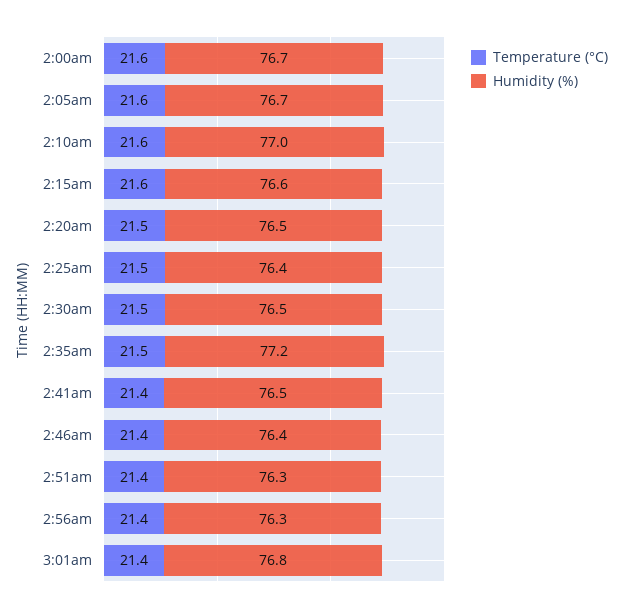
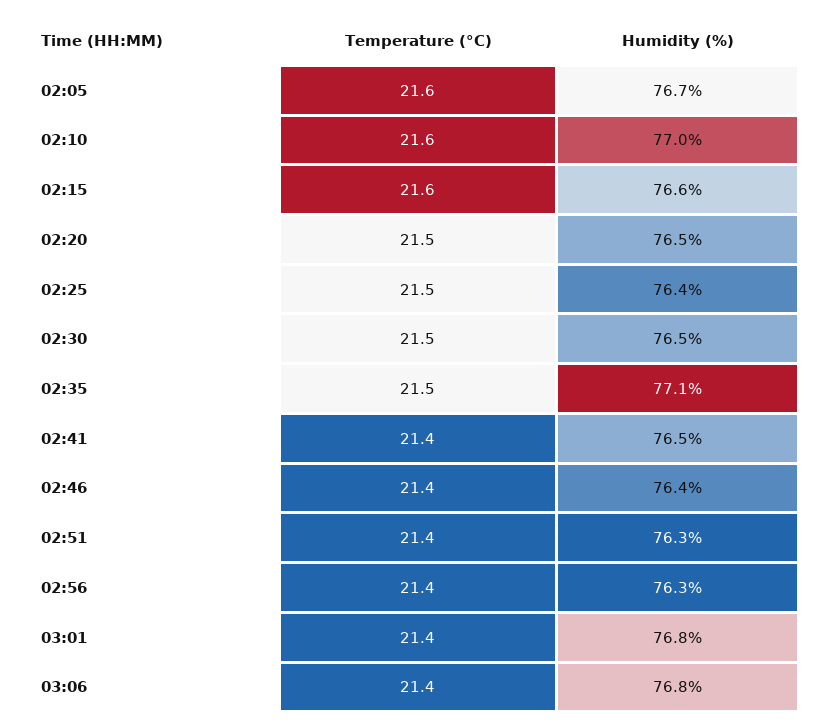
Temperature (°C), 2:00am: 21.6 -> none
Humidity (%), 2:00am: 76.7 -> none
Humidity (%), 2:35am: 77.2 -> 77.1
Temperature (°C), 03:06: none -> 21.4
Humidity (%), 03:06: none -> 76.8

